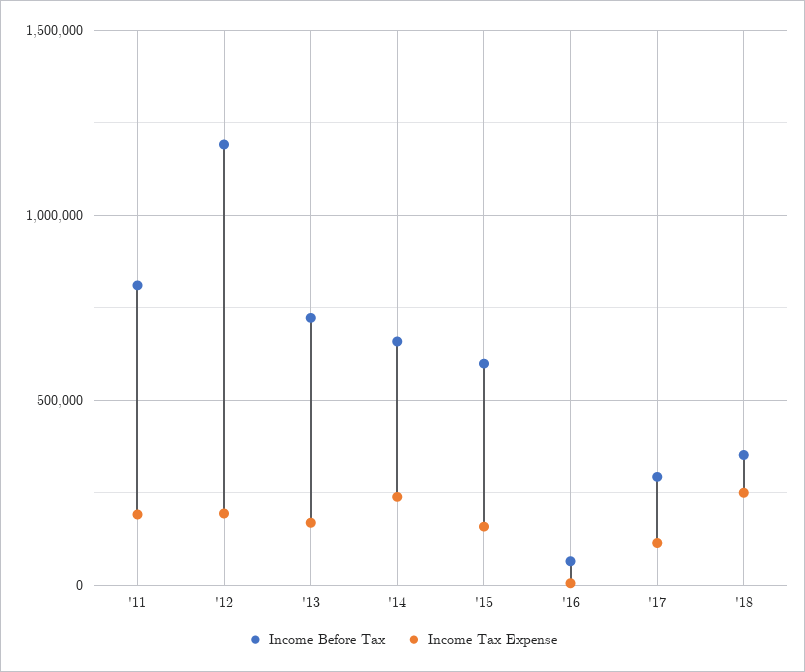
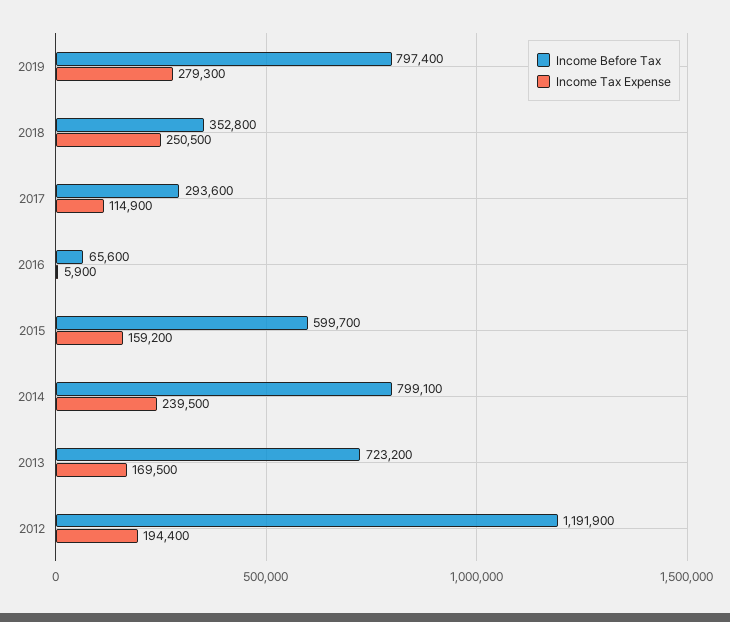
Income Before Tax, '11: 800000 -> none
Income Tax Expense, '11: 200000 -> none
Income Before Tax, '14: 650000 -> 799100
Income Before Tax, 2019: none -> 797400
Income Tax Expense, 2019: none -> 279300

